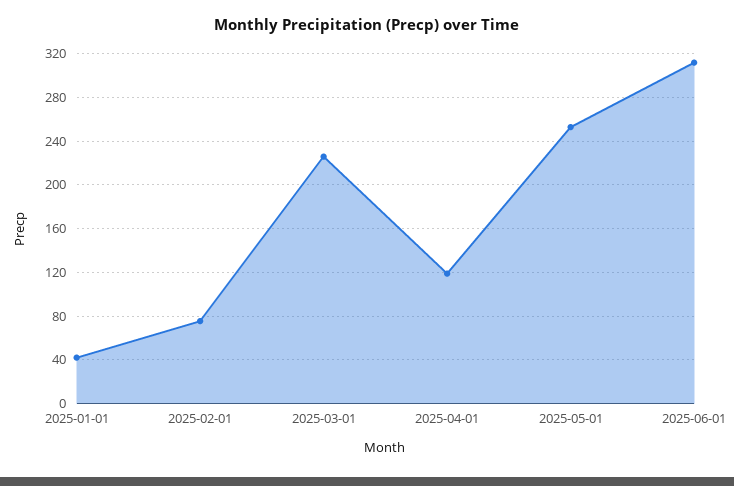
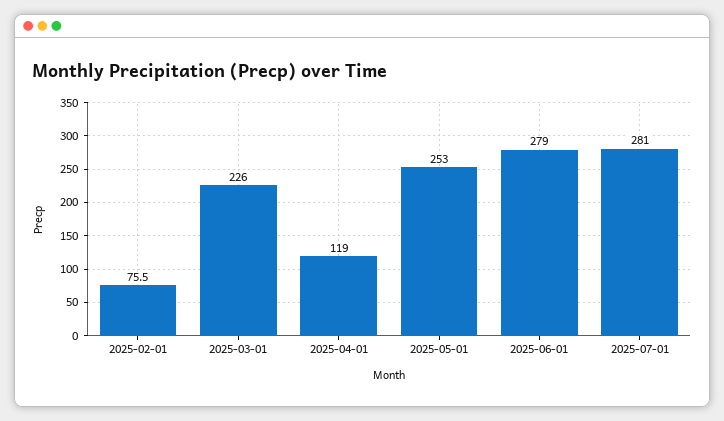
2025-01-01: 40 -> none
2025-06-01: 310 -> 279
2025-07-01: none -> 281

